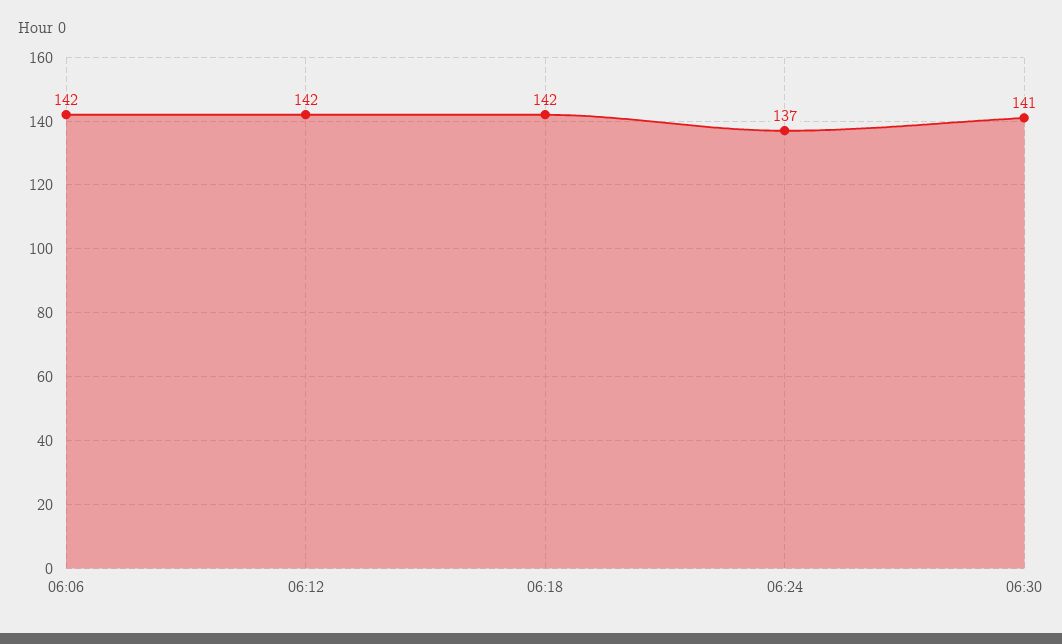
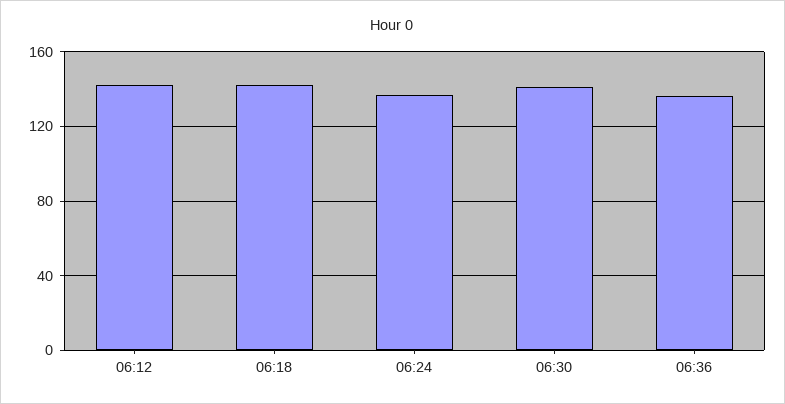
06:06: 142 -> none
06:36: none -> 135

